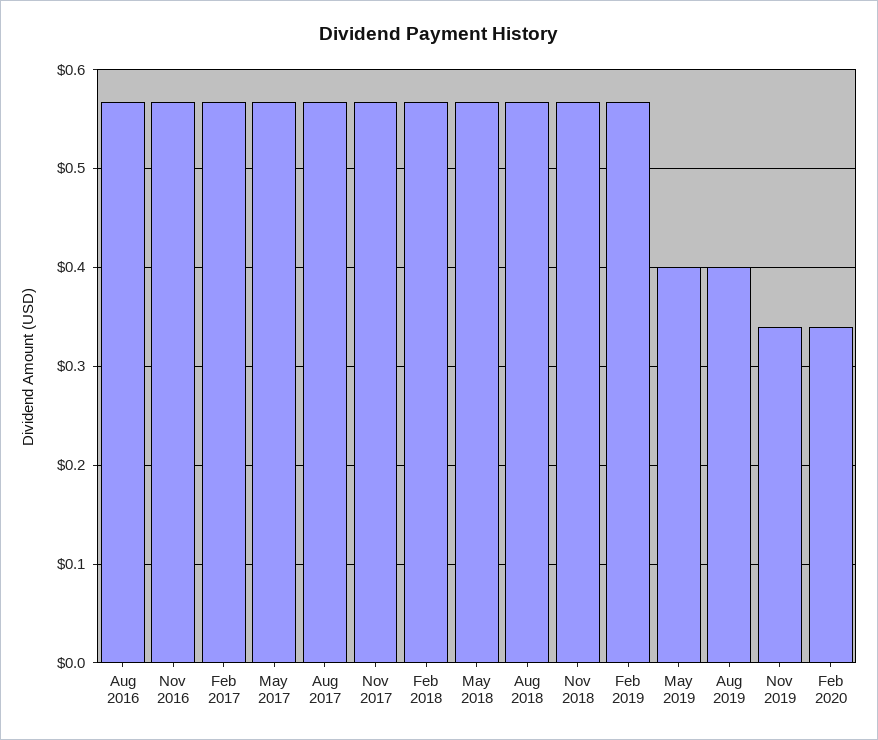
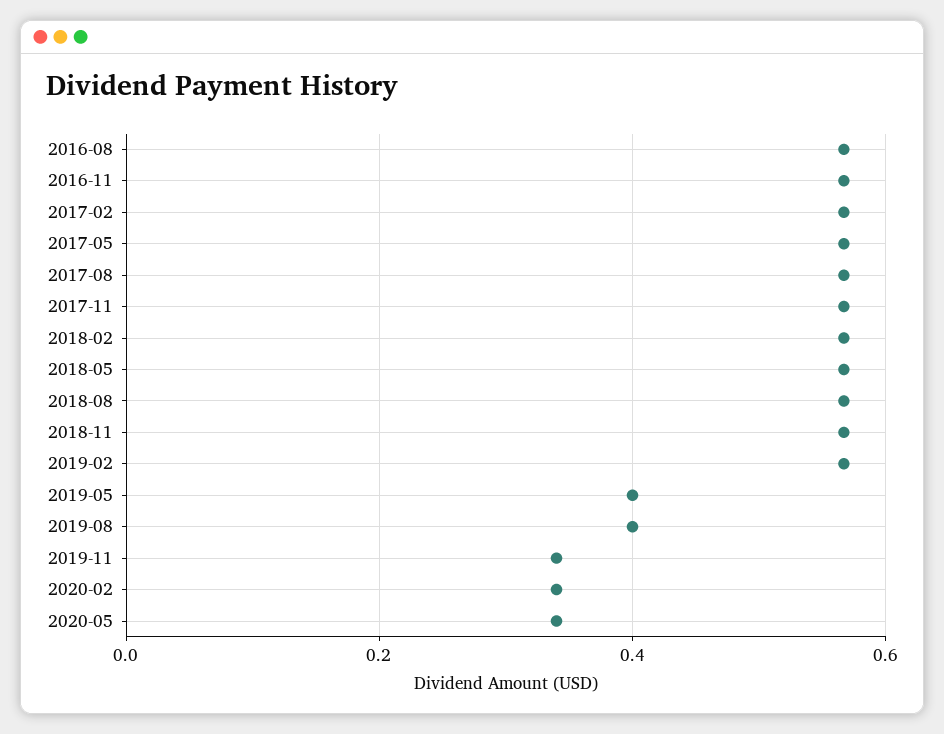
2020-05: none -> 0.34

